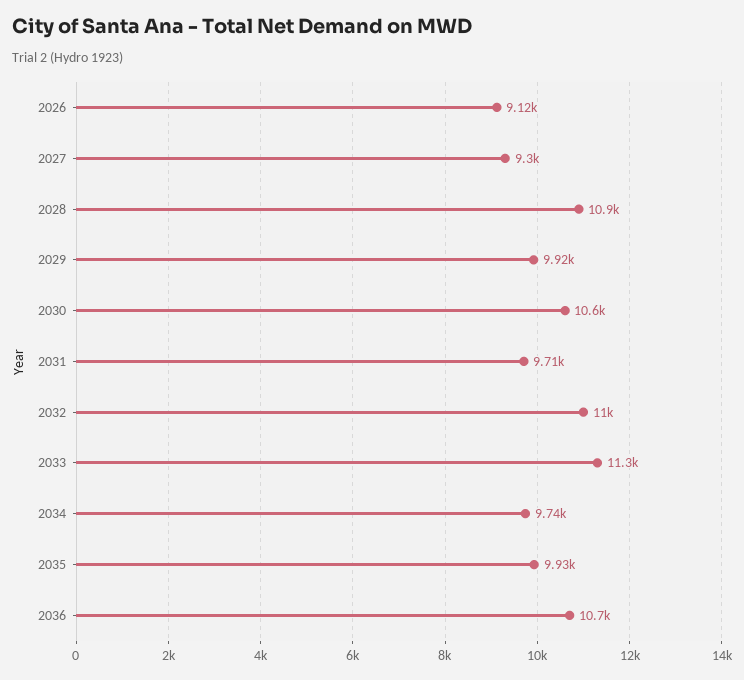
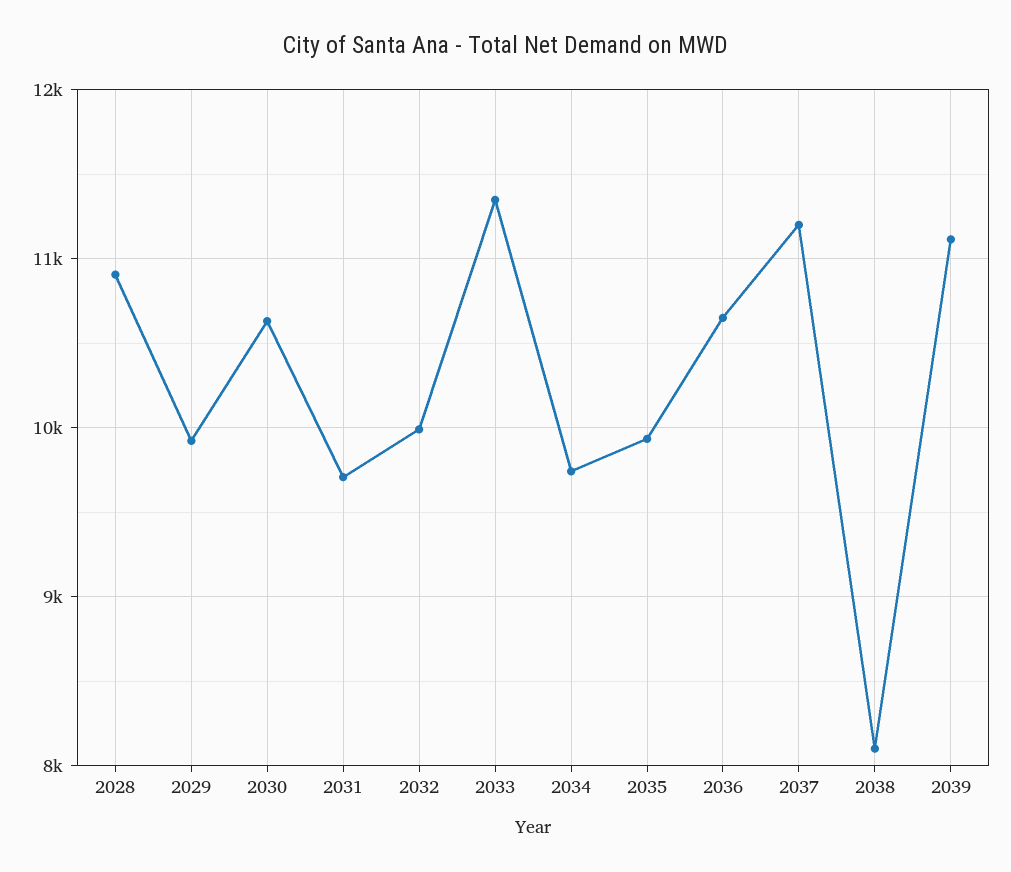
2026: 9120 -> none
2027: 9300 -> none
2032: 11000 -> 10000
2037: none -> 11200
2038: none -> 8100
2039: none -> 11100

